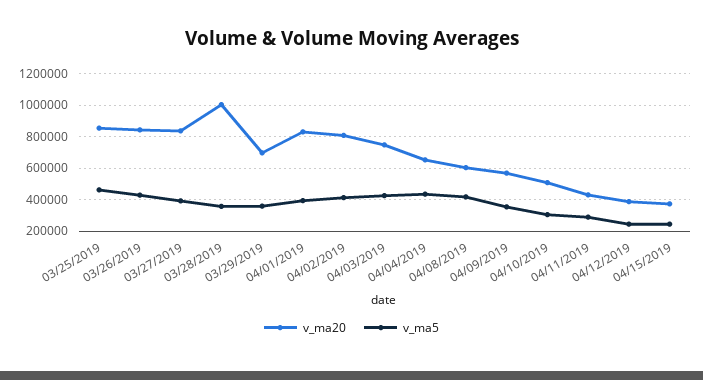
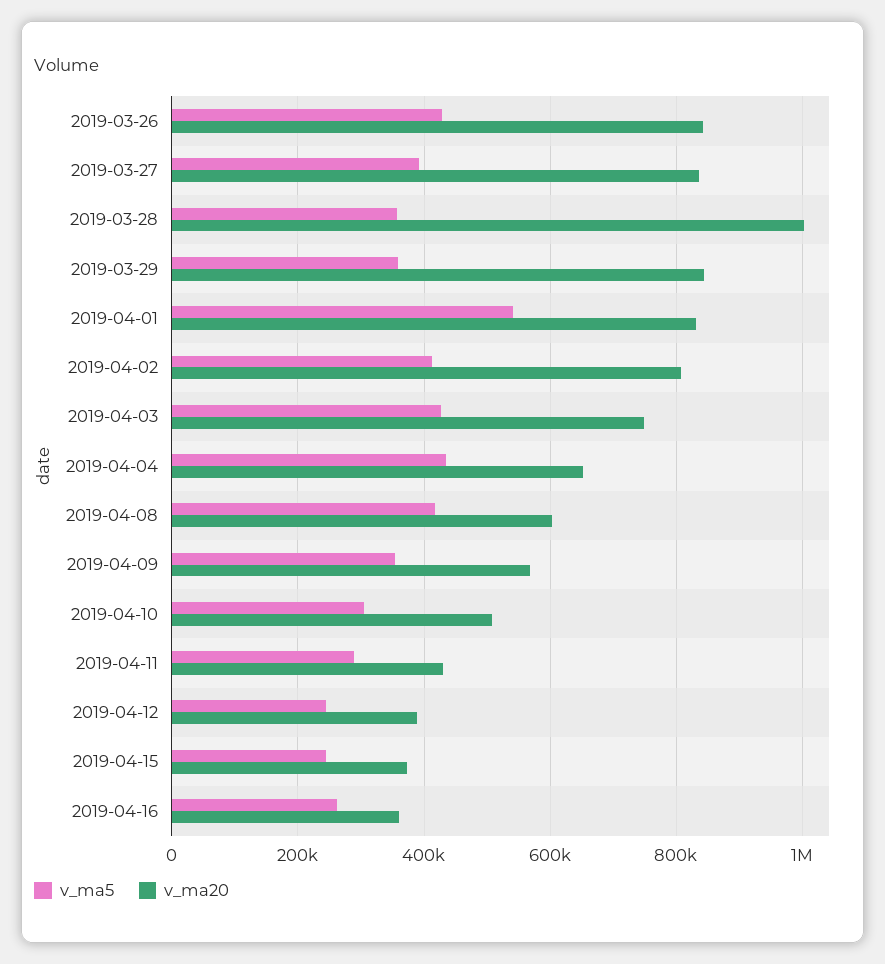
v_ma20, 03/25/2019: 850000 -> none
v_ma5, 03/25/2019: 450000 -> none
v_ma20, 03/29/2019: 700000 -> 840000
v_ma5, 04/01/2019: 400000 -> 540000
v_ma5, 2019-04-16: none -> 260000
v_ma20, 2019-04-16: none -> 360000

